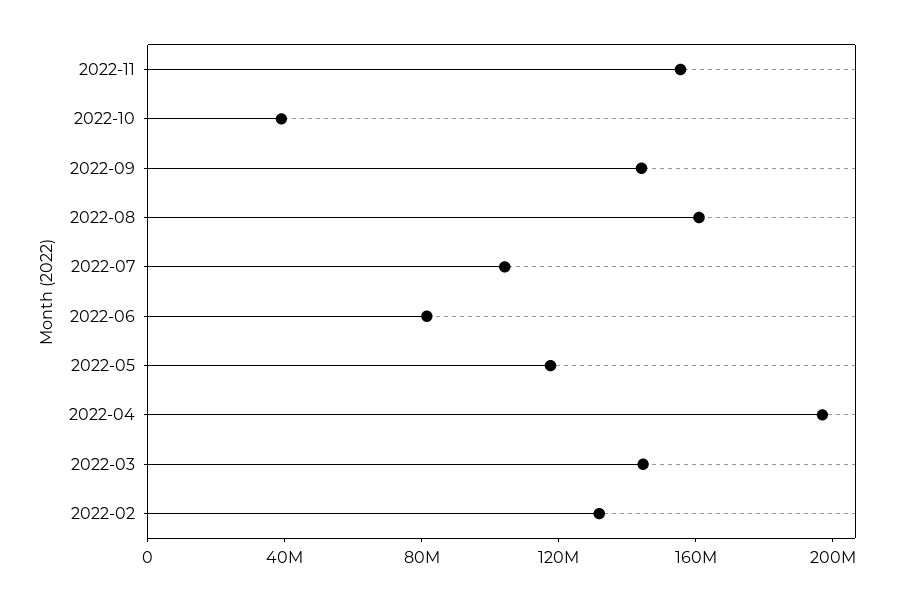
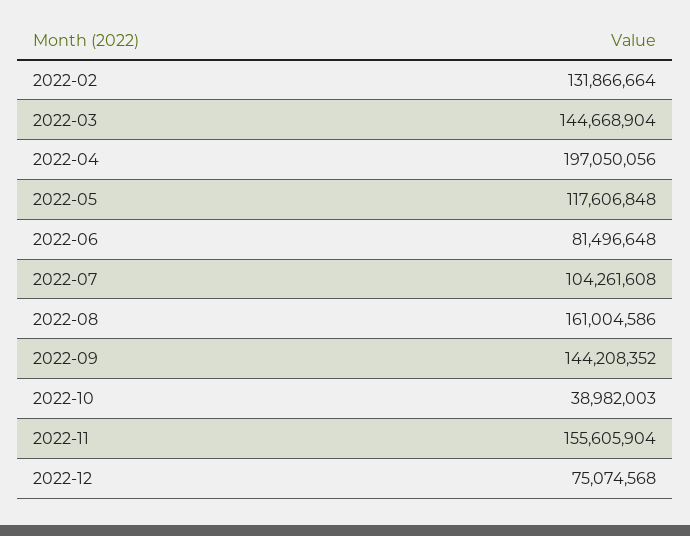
2022-12: none -> 75074568

